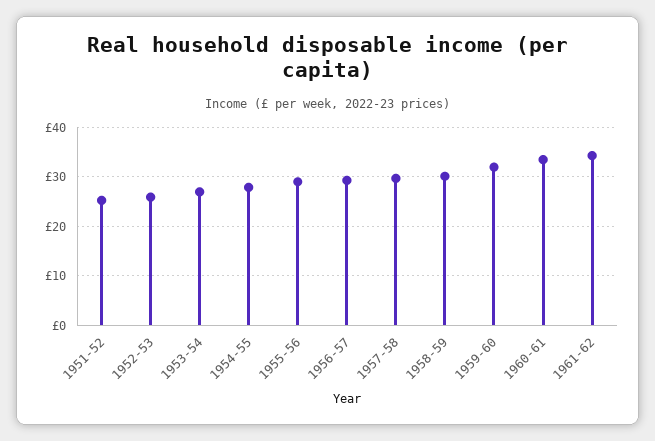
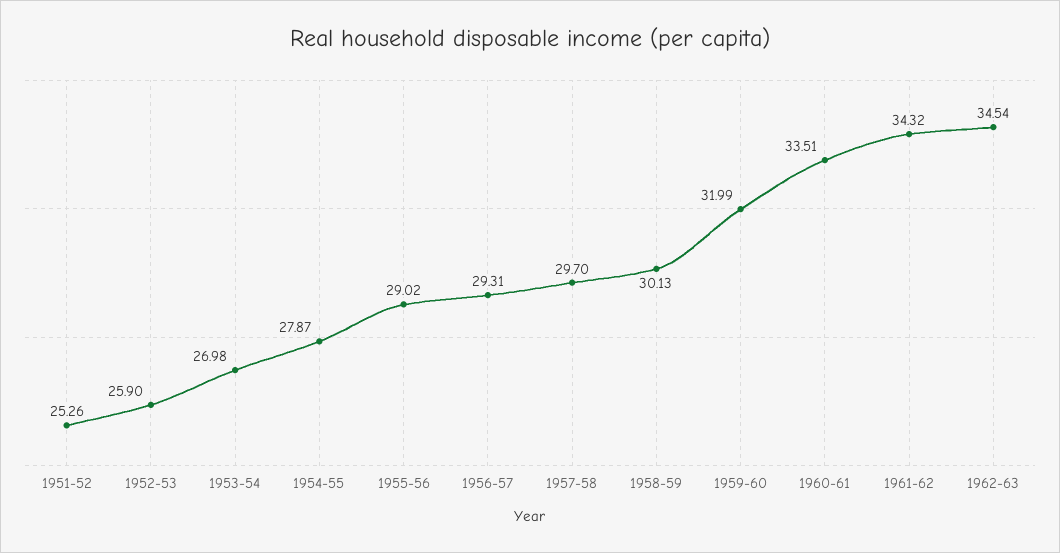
1962-63: none -> 34.54

